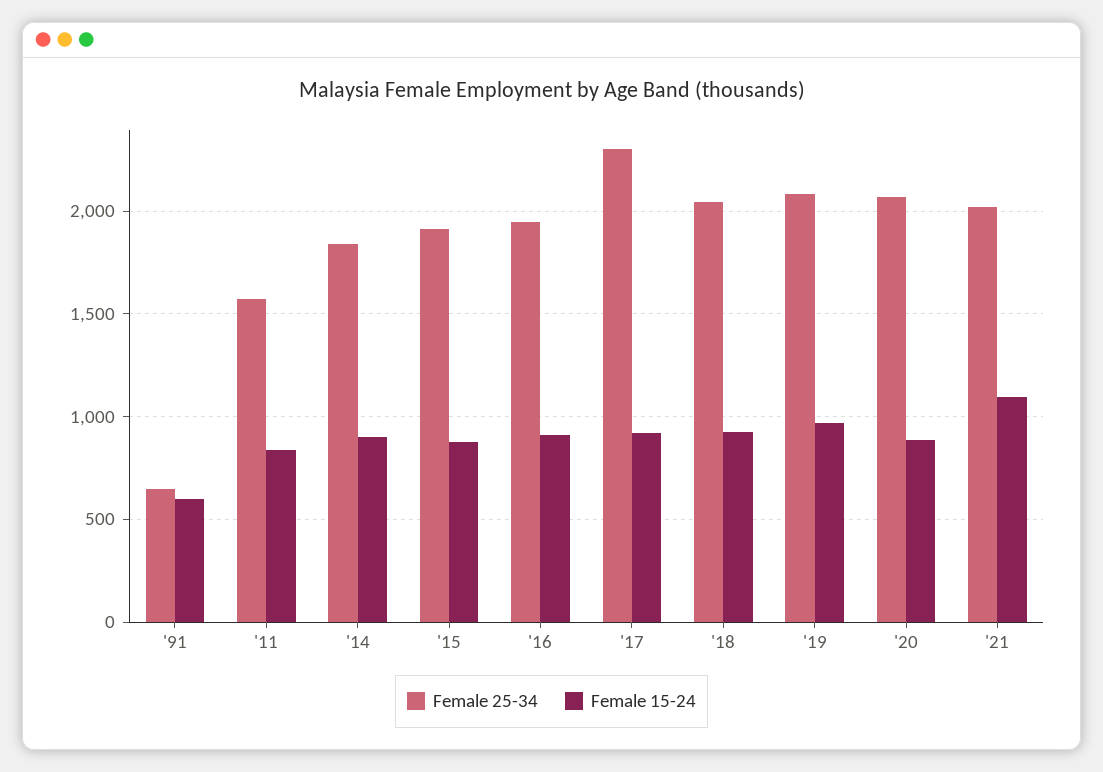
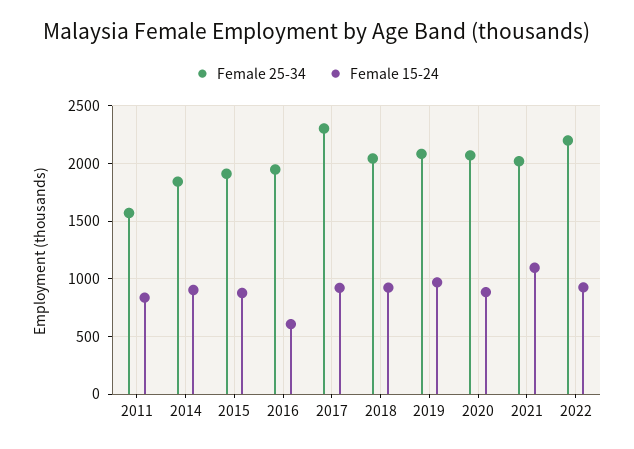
Female 25-34, '91: 650 -> none
Female 15-24, '91: 600 -> none
Female 15-24, '16: 900 -> 600
Female 25-34, 2022: none -> 2200
Female 15-24, 2022: none -> 900

